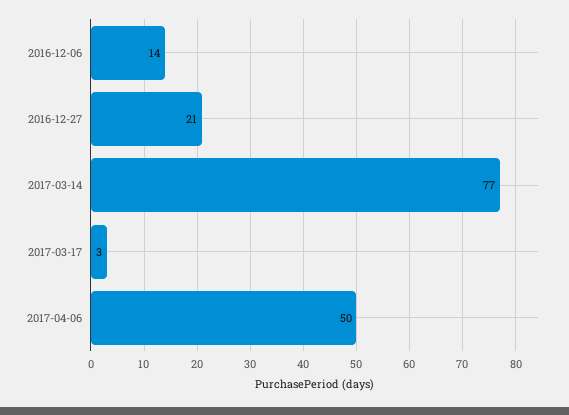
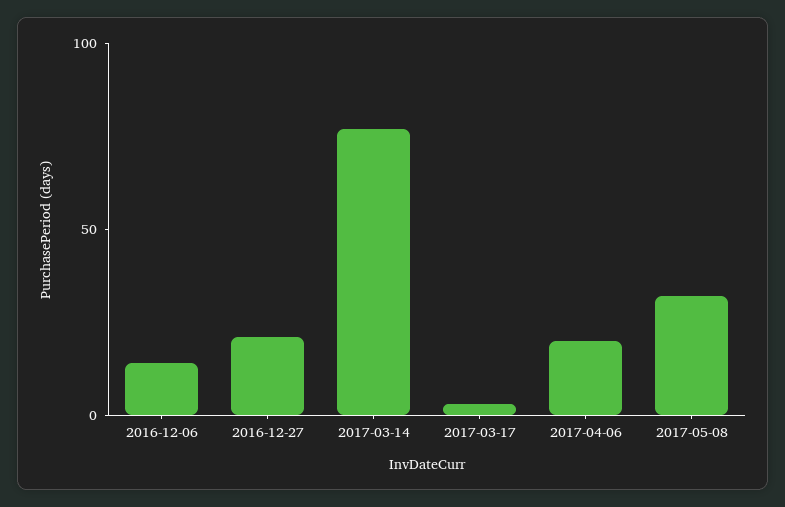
2017-04-06: 50 -> 20
2017-05-08: none -> 30

